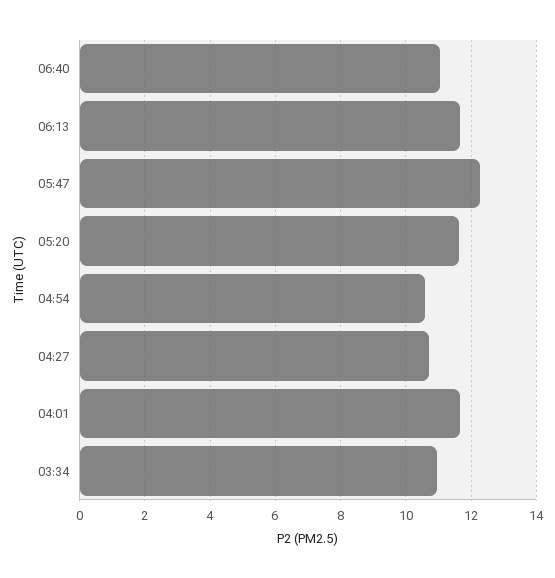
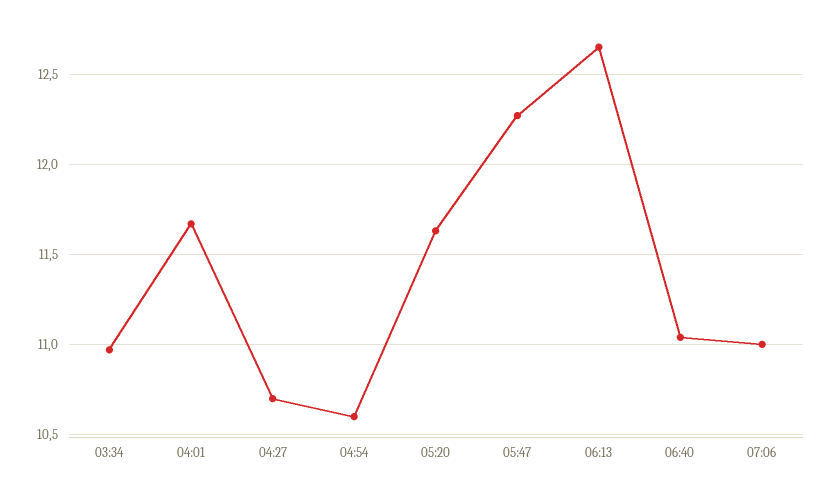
06:13: 11.6 -> 12.65
07:06: none -> 11

